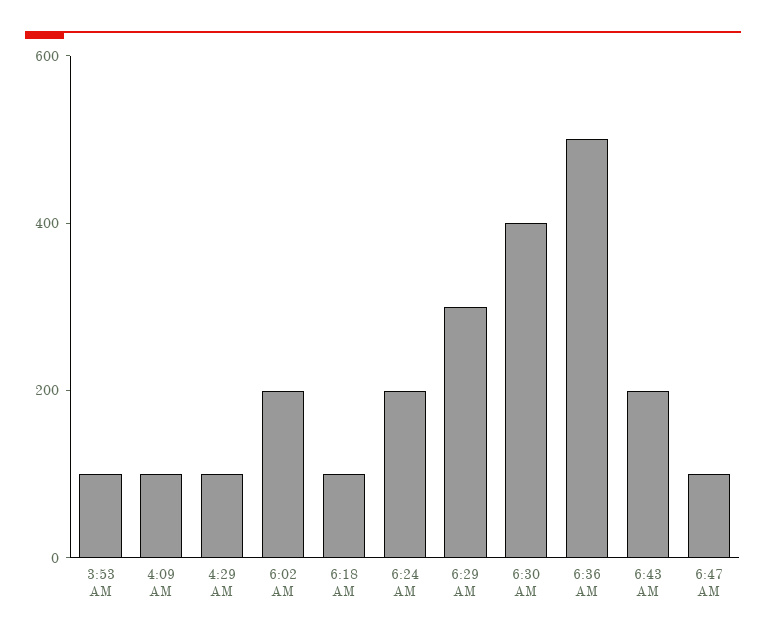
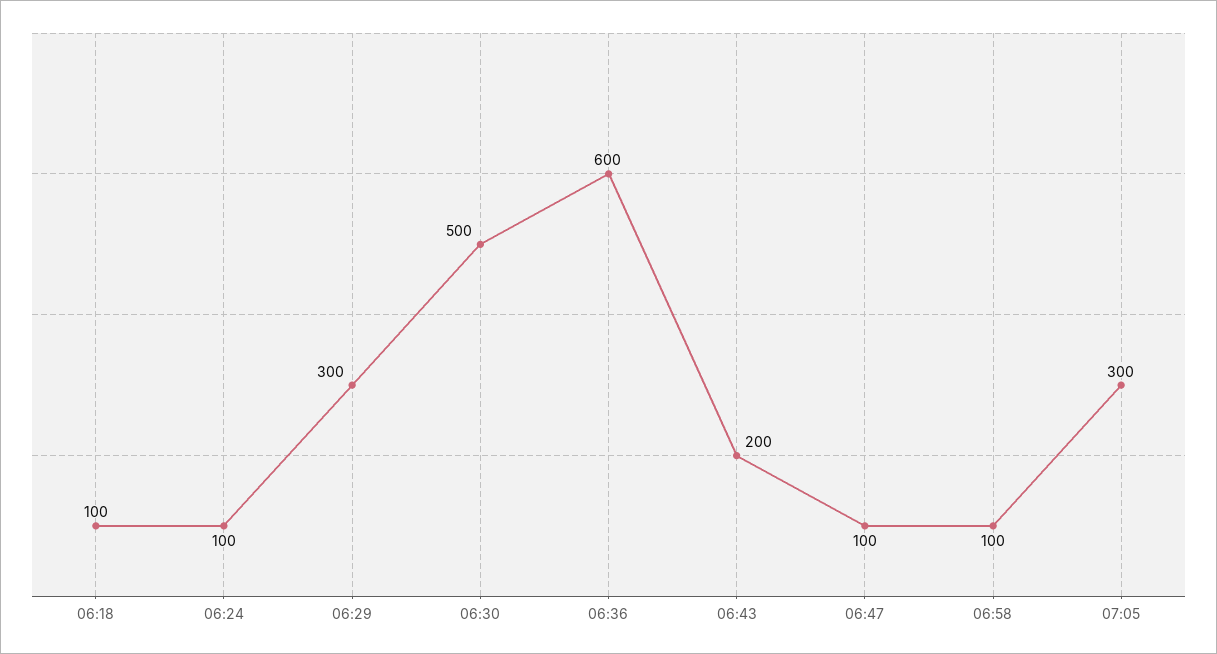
3:53 AM: 100 -> none
4:09 AM: 100 -> none
4:29 AM: 100 -> none
6:02 AM: 200 -> none
6:24 AM: 200 -> 100
6:30 AM: 400 -> 500
6:36 AM: 500 -> 600
06:58: none -> 100
07:05: none -> 300

